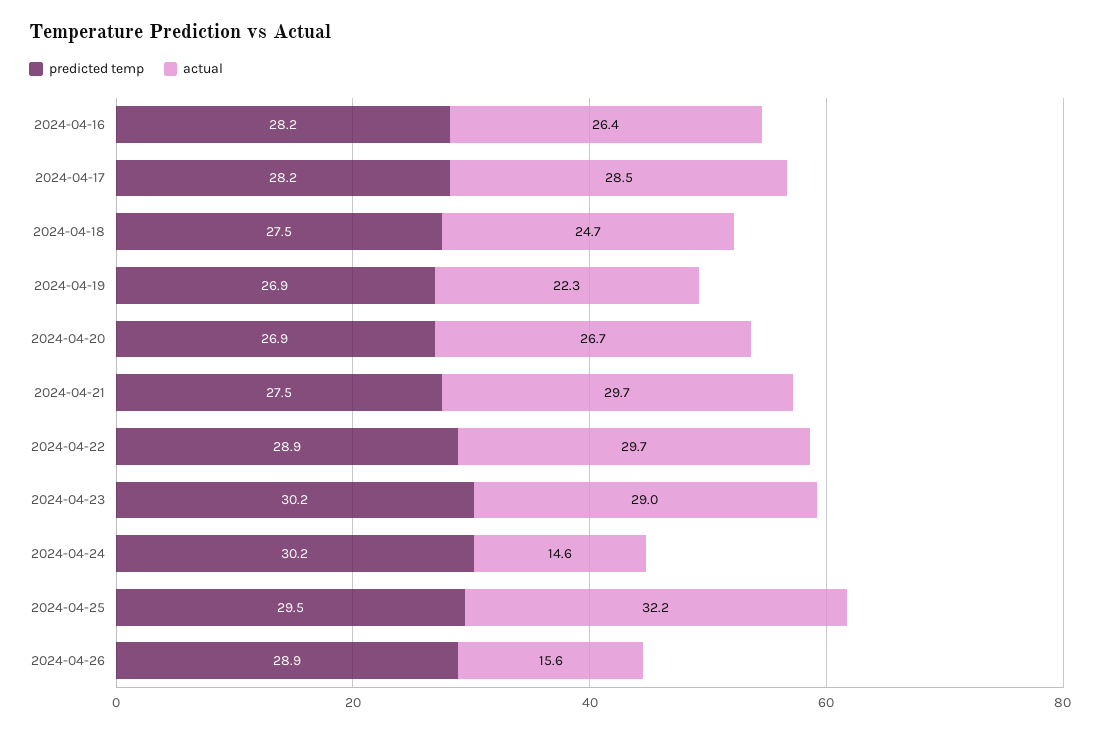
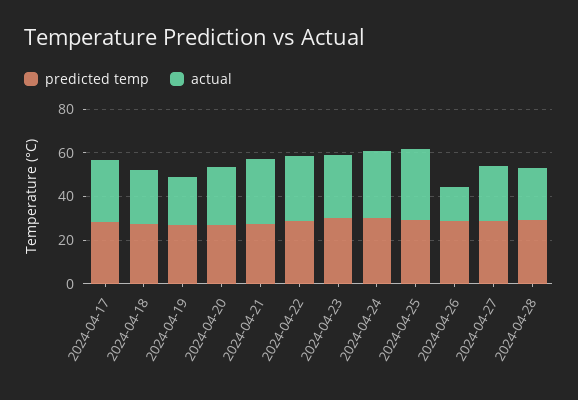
predicted temp, 2024-04-16: 28.2 -> none
actual, 2024-04-16: 26.4 -> none
actual, 2024-04-24: 14.6 -> 30
predicted temp, 2024-04-27: none -> 30
actual, 2024-04-27: none -> 25
predicted temp, 2024-04-28: none -> 30
actual, 2024-04-28: none -> 25

